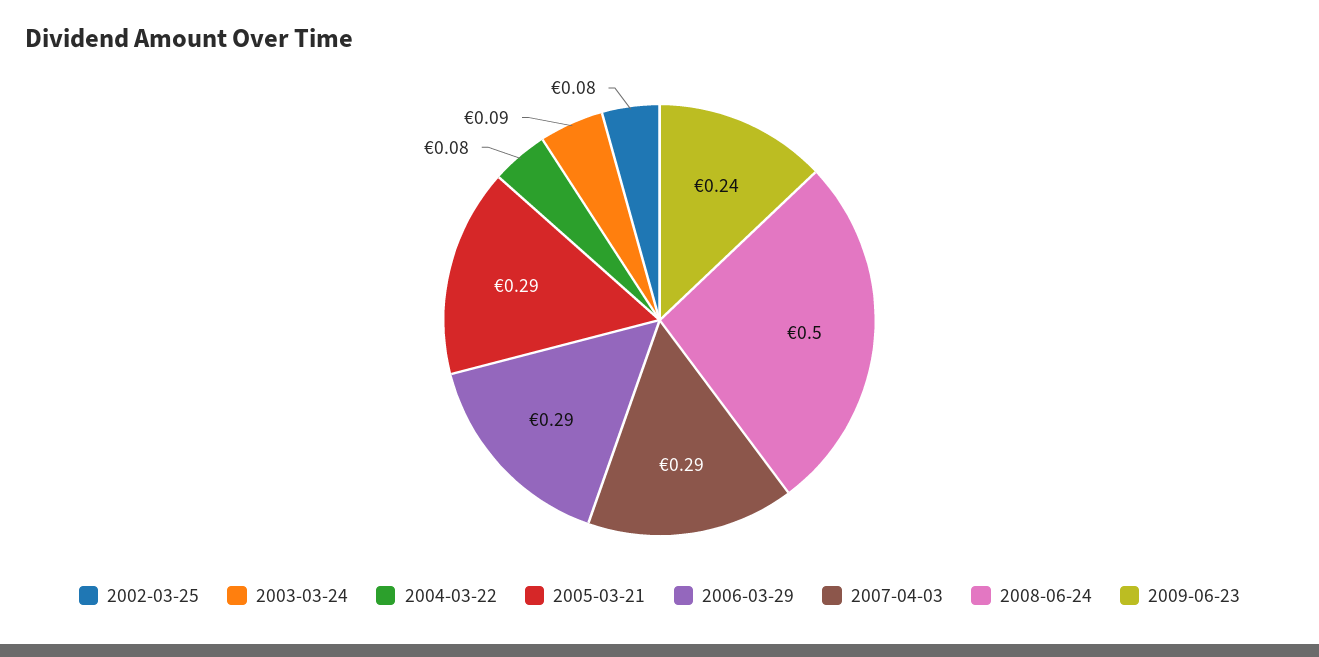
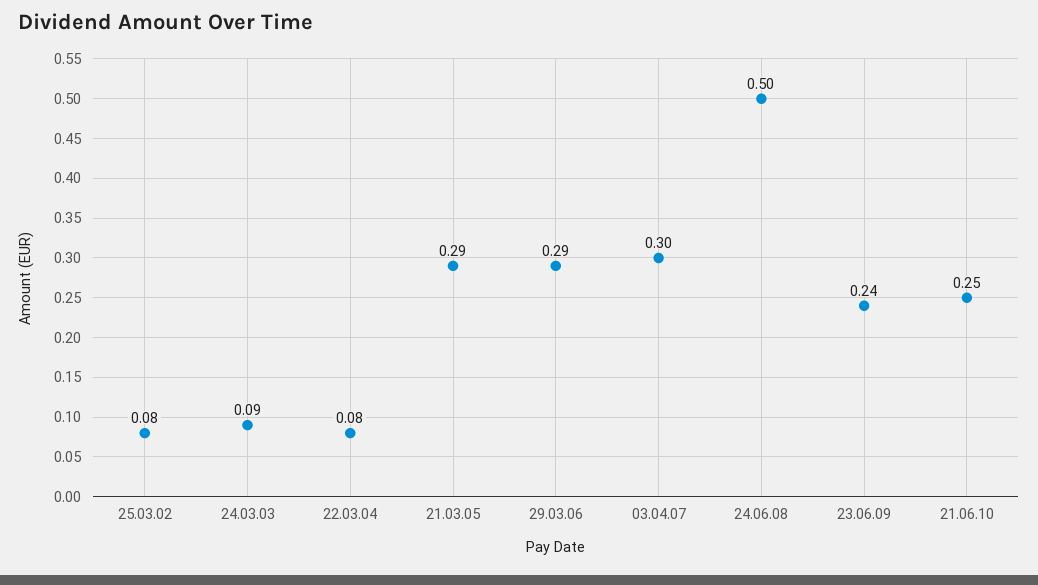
2007-04-03: 0.29 -> 0.3
21.06.10: none -> 0.25

